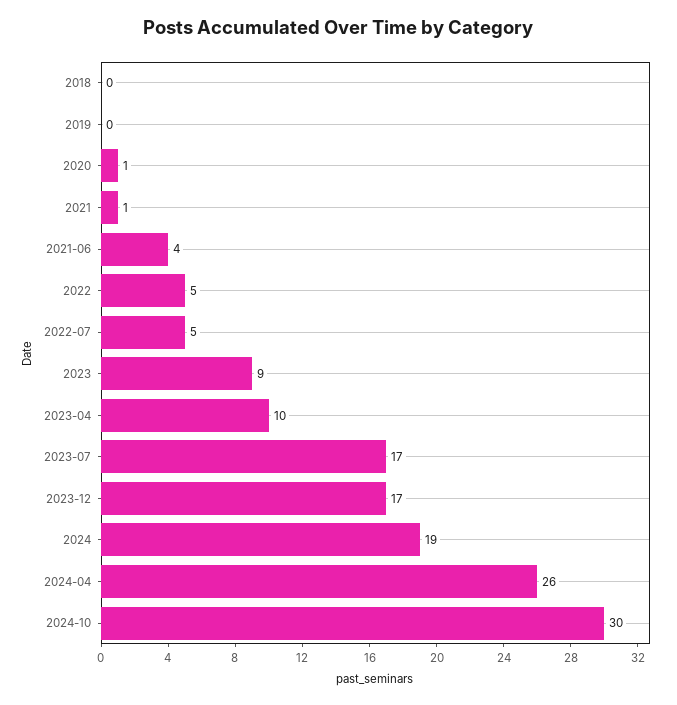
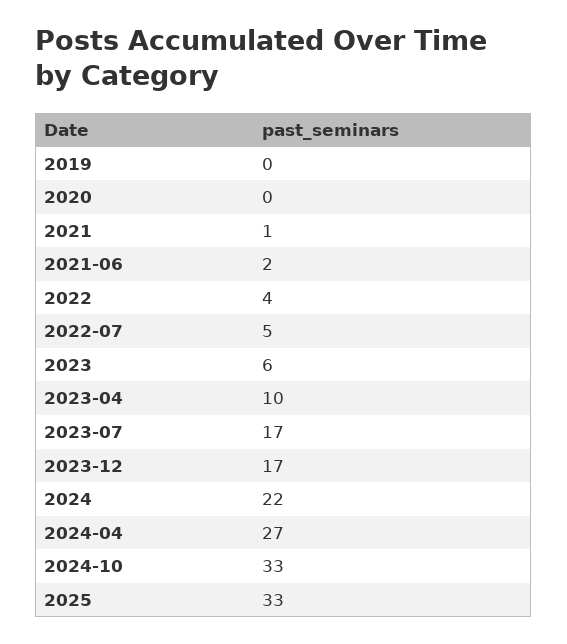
2018: 0 -> none
2020: 1 -> 0
2021-06: 4 -> 2
2022: 5 -> 4
2023: 9 -> 6
2024: 19 -> 22
2024-04: 26 -> 27
2024-10: 30 -> 33
2025: none -> 33

